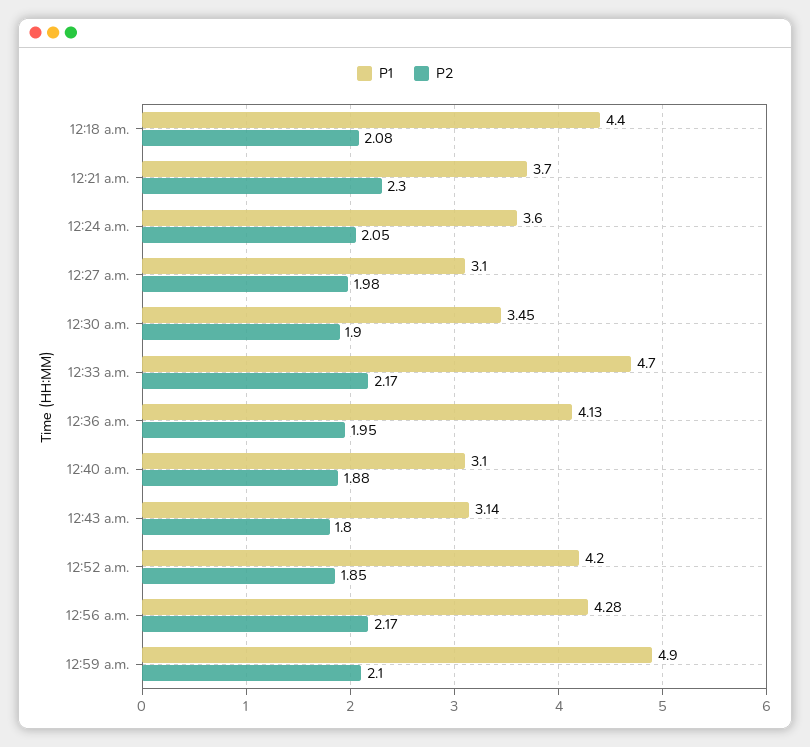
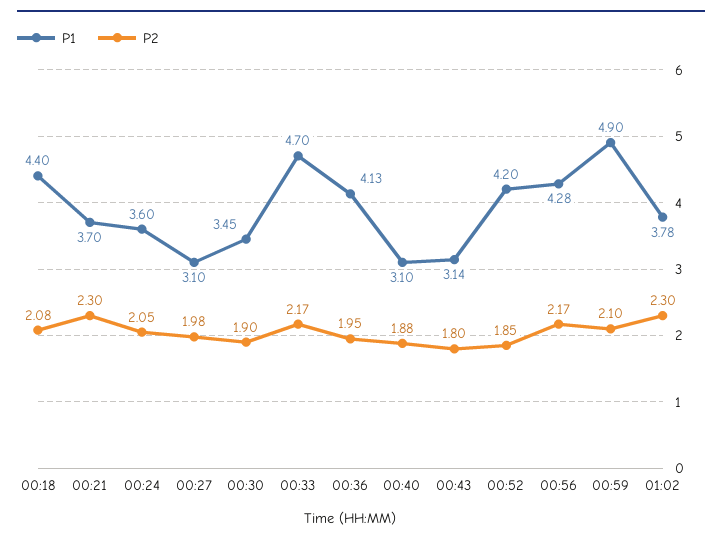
P1, 01:02: none -> 3.78
P2, 01:02: none -> 2.3

